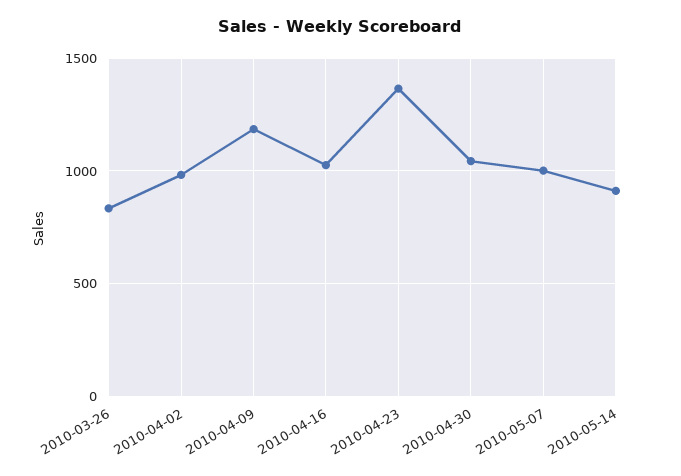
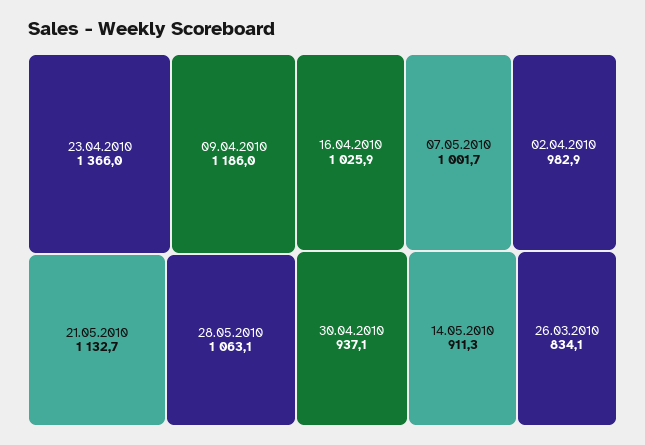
2010-04-30: 1050 -> 937.1
21.05.2010: none -> 1132.7
28.05.2010: none -> 1063.1

